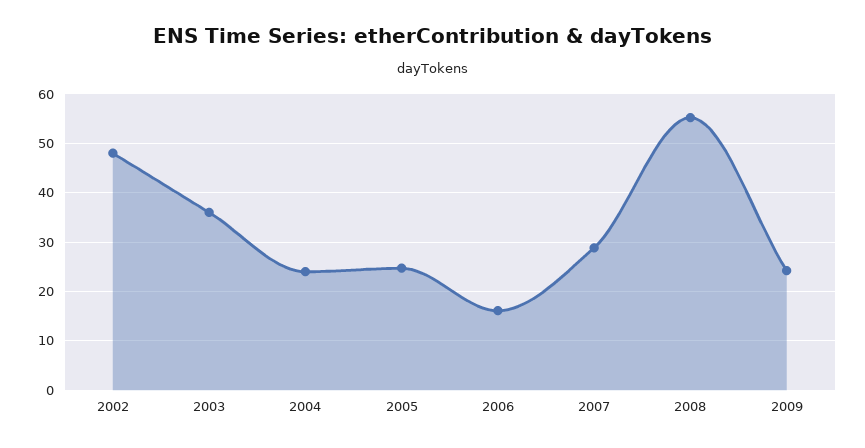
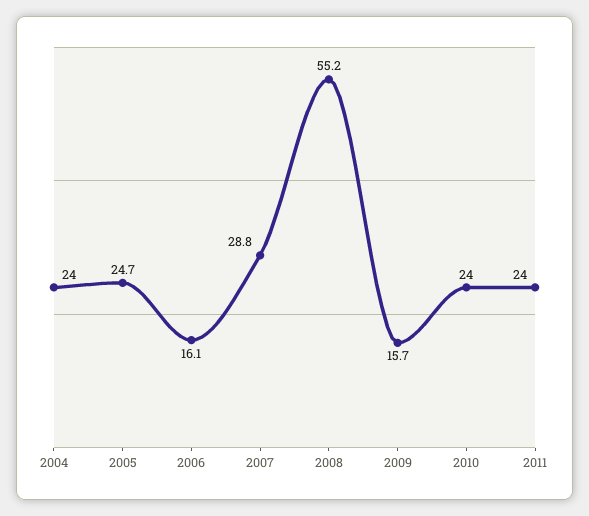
2002: 48 -> none
2003: 36 -> none
2009: 24 -> 15.7
2010: none -> 24
2011: none -> 24

